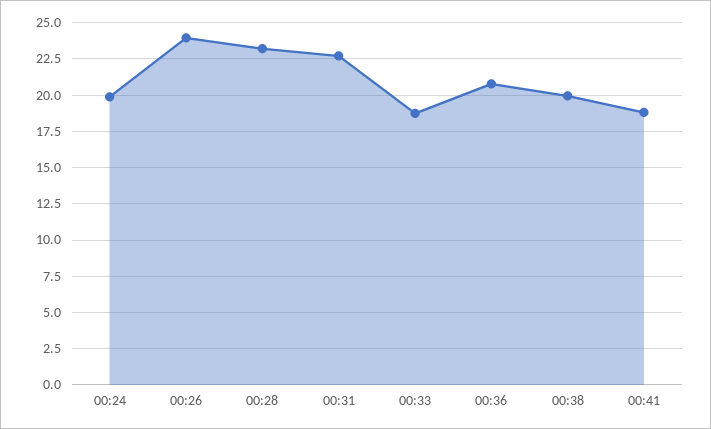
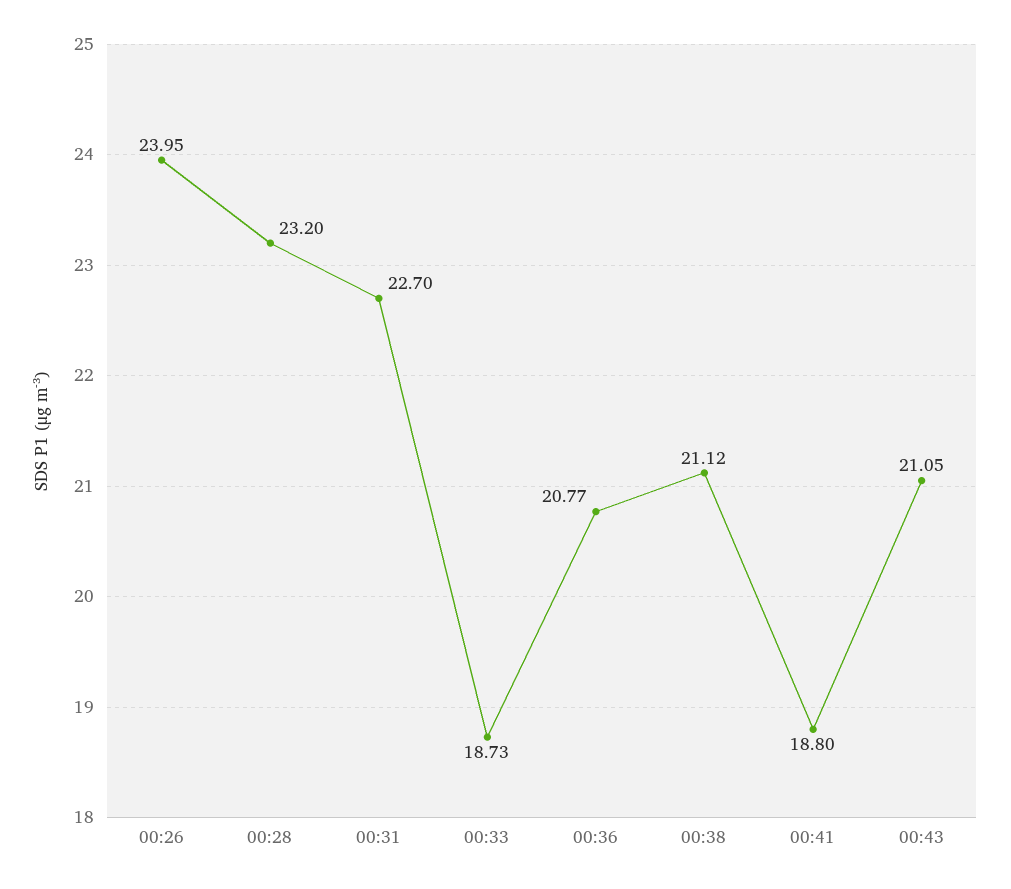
00:24: 20 -> none
00:38: 20 -> 21.12
00:43: none -> 21.05

